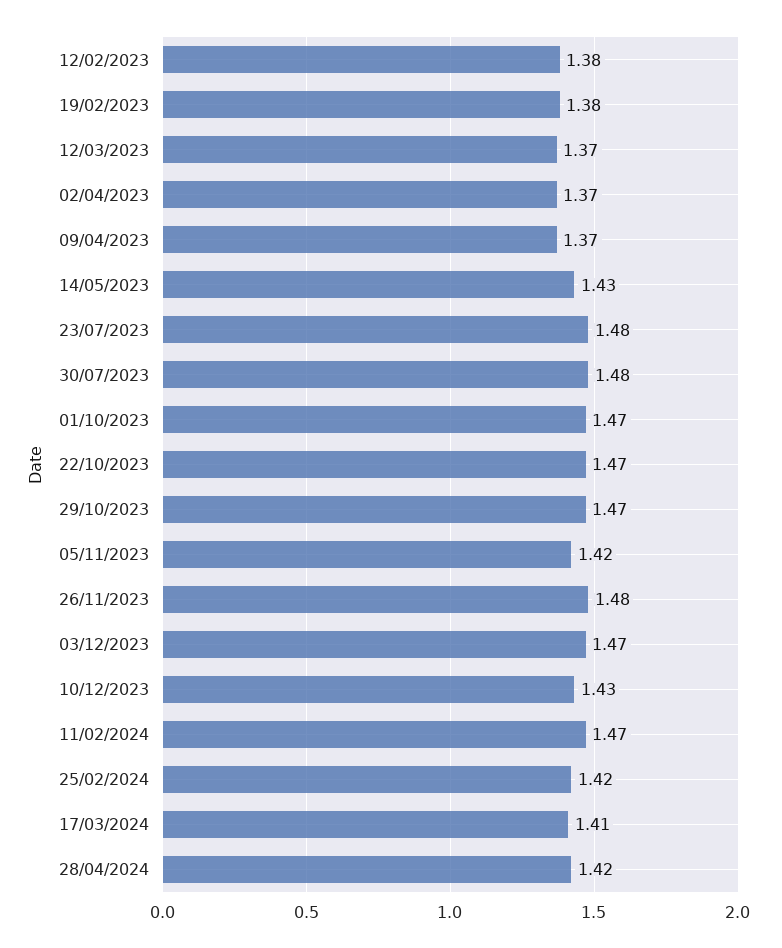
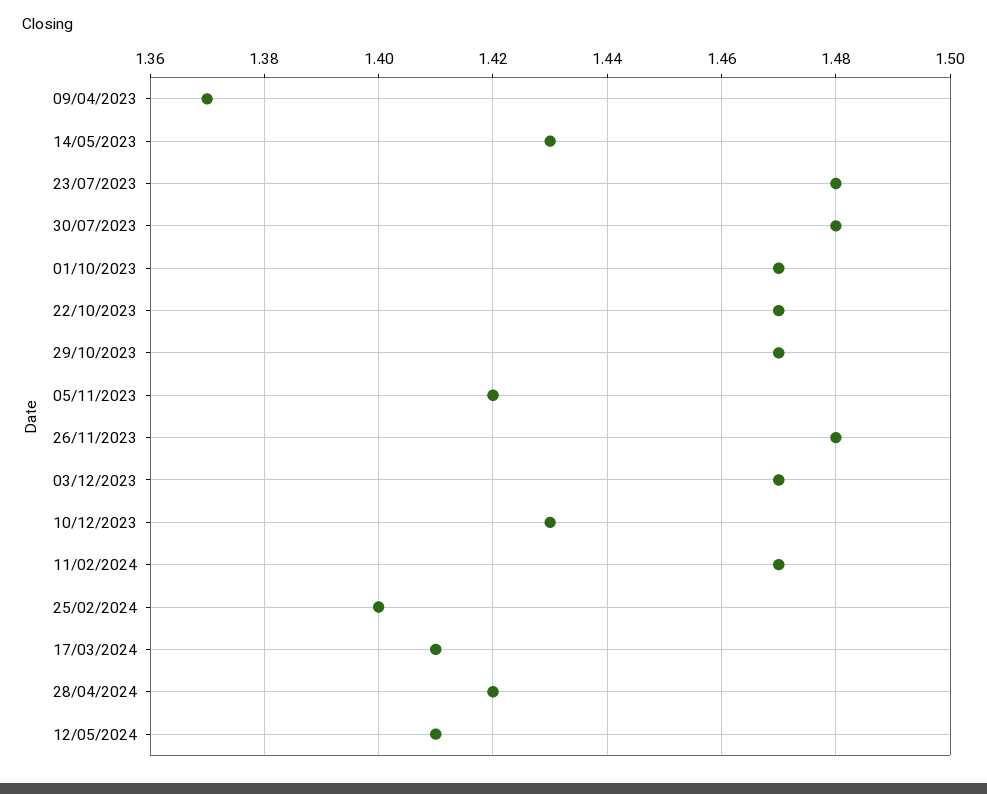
12/02/2023: 1.38 -> none
19/02/2023: 1.38 -> none
12/03/2023: 1.37 -> none
02/04/2023: 1.37 -> none
25/02/2024: 1.42 -> 1.4
12/05/2024: none -> 1.41

